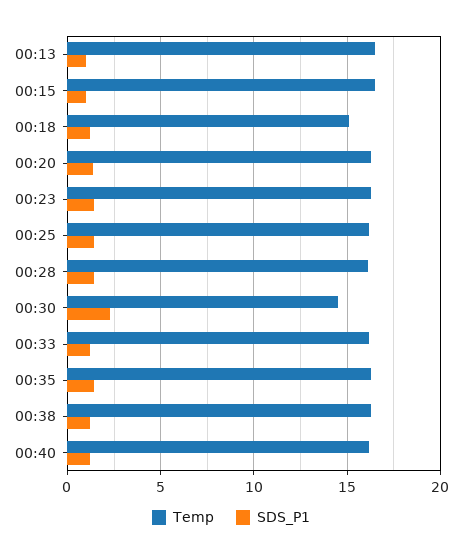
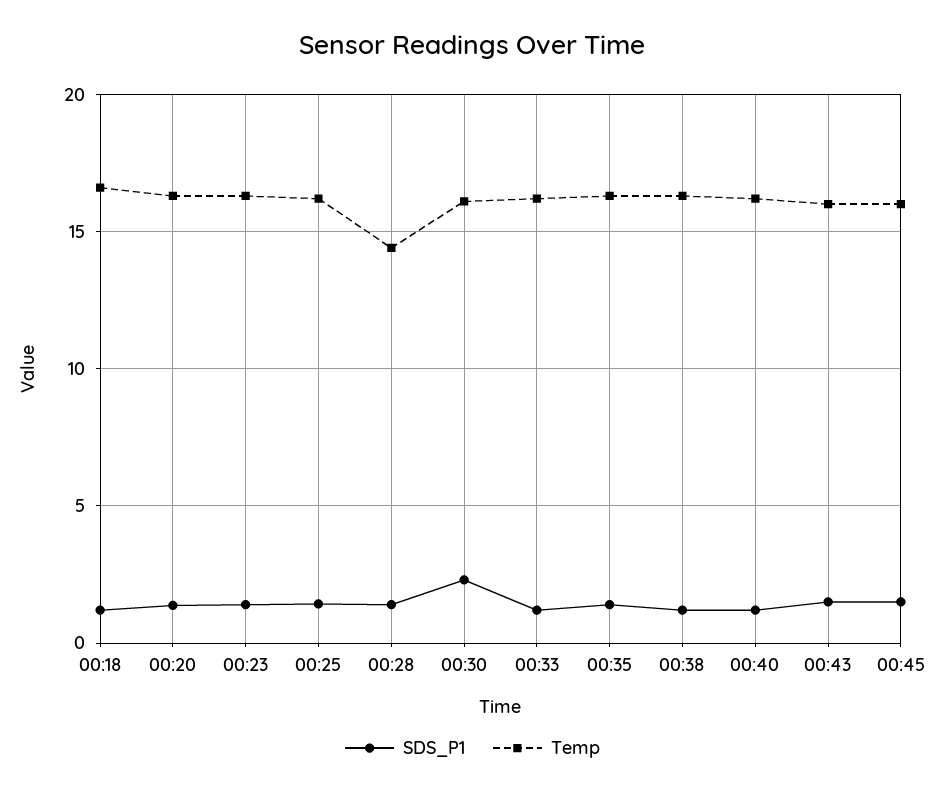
Temp, 00:13: 16.5 -> none
SDS_P1, 00:13: 1 -> none
Temp, 00:15: 16.5 -> none
SDS_P1, 00:15: 1 -> none
Temp, 00:18: 15 -> 16.5
Temp, 00:28: 16 -> 14.5
Temp, 00:30: 14.5 -> 16
SDS_P1, 00:43: none -> 1.5
Temp, 00:43: none -> 16
SDS_P1, 00:45: none -> 1.5
Temp, 00:45: none -> 16

